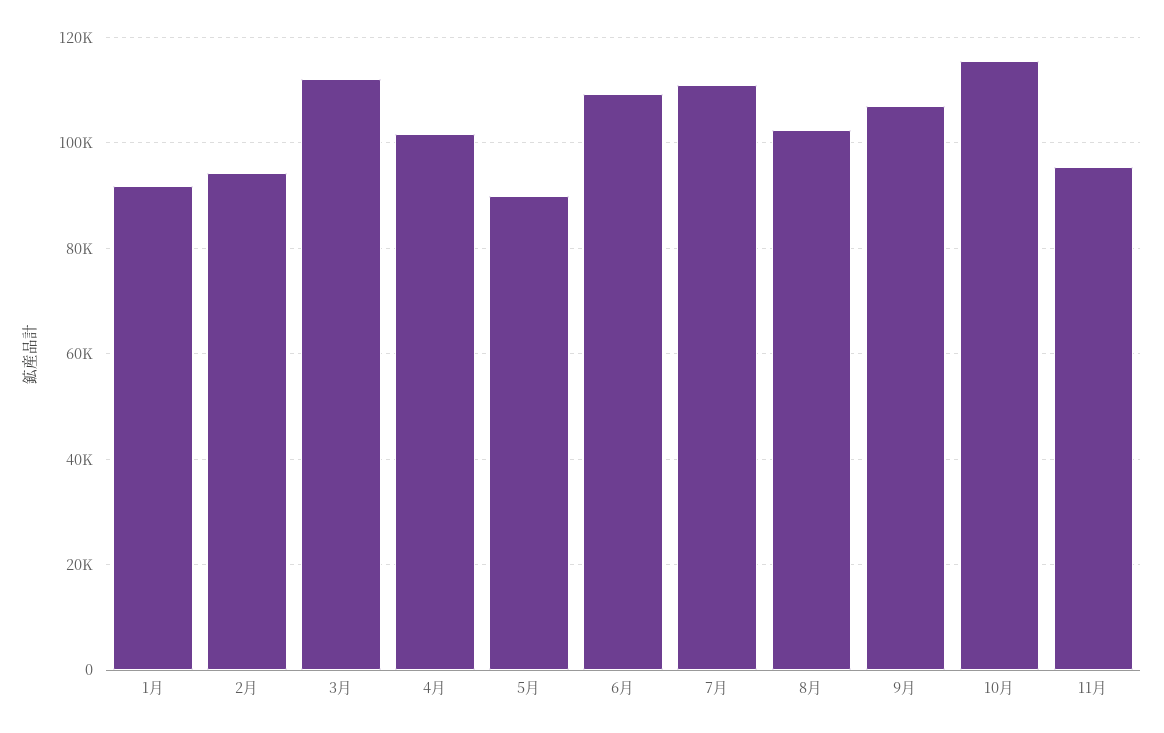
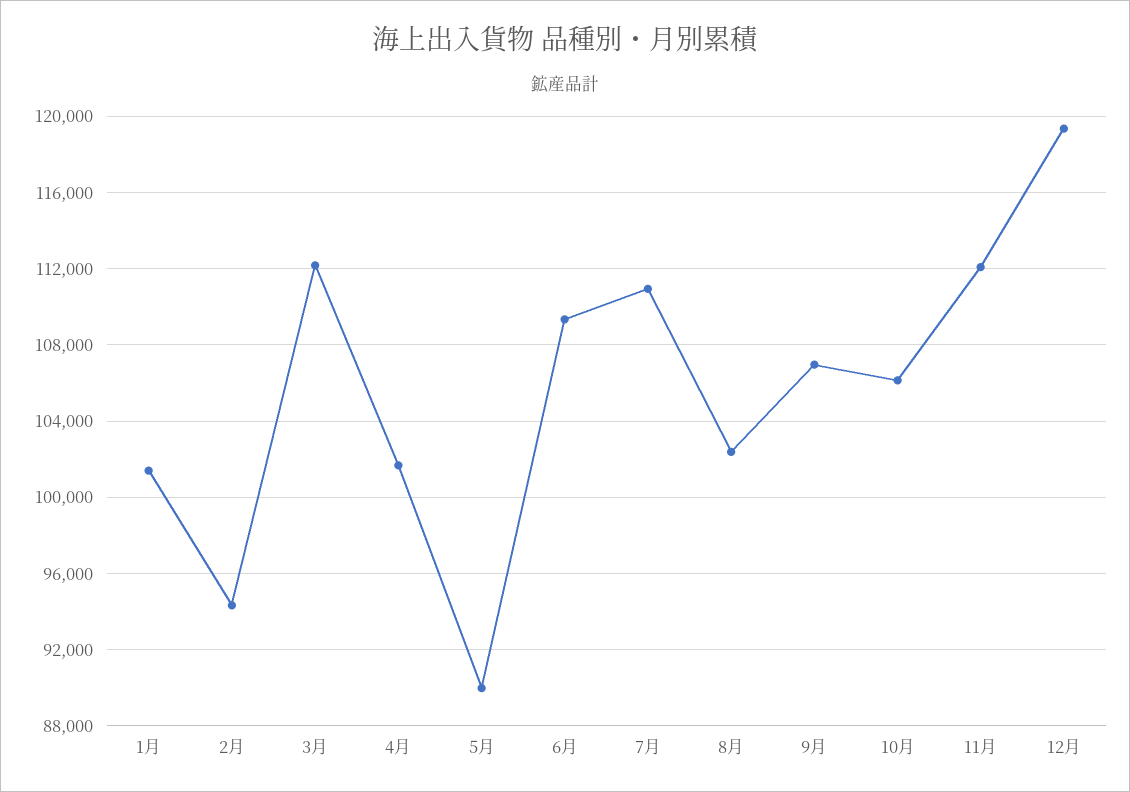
1月: 92000 -> 101500
10月: 116000 -> 106000
11月: 96000 -> 112000
12月: none -> 119500

